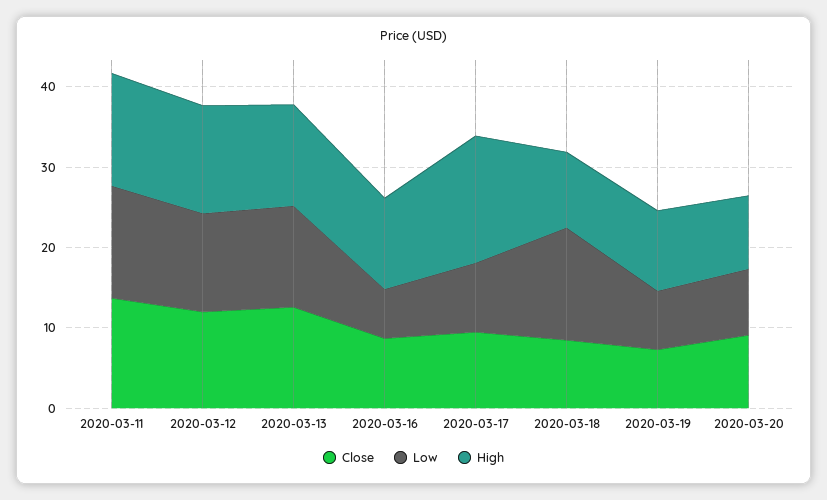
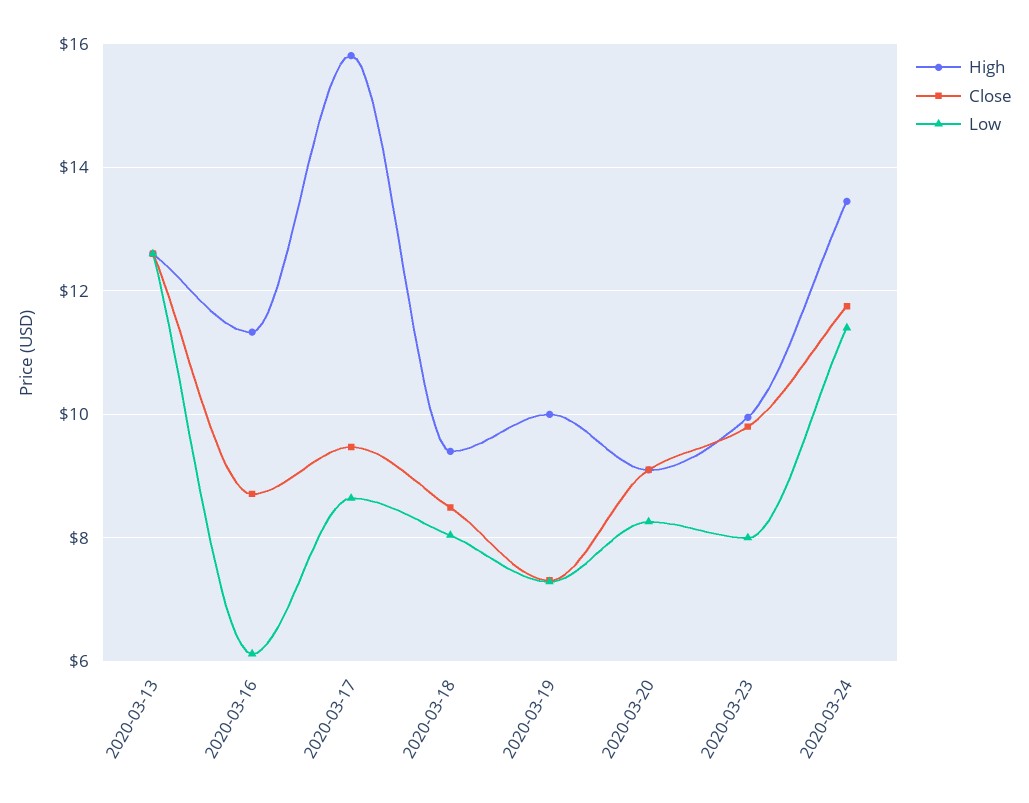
Close, 2020-03-11: 14 -> none
Low, 2020-03-11: 14 -> none
High, 2020-03-11: 14 -> none
Close, 2020-03-12: 12 -> none
Low, 2020-03-12: 12 -> none
High, 2020-03-12: 14 -> none
Low, 2020-03-18: 14 -> 8
High, 2020-03-23: none -> 10
Close, 2020-03-23: none -> 9.8
Low, 2020-03-23: none -> 8
High, 2020-03-24: none -> 13.4
Close, 2020-03-24: none -> 11.8
Low, 2020-03-24: none -> 11.4

